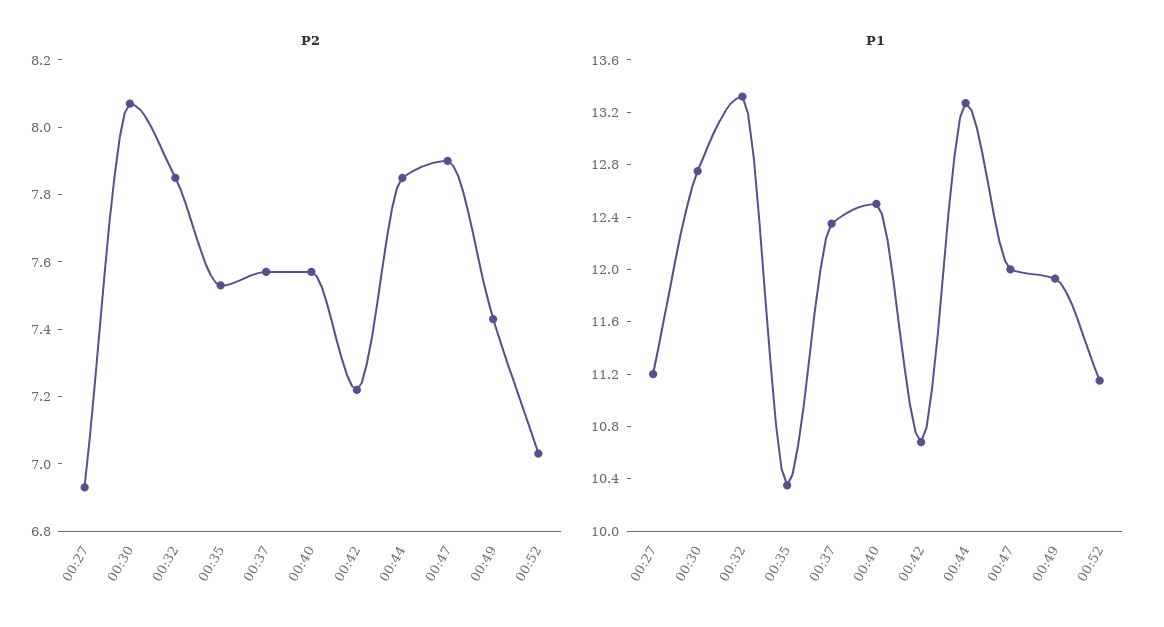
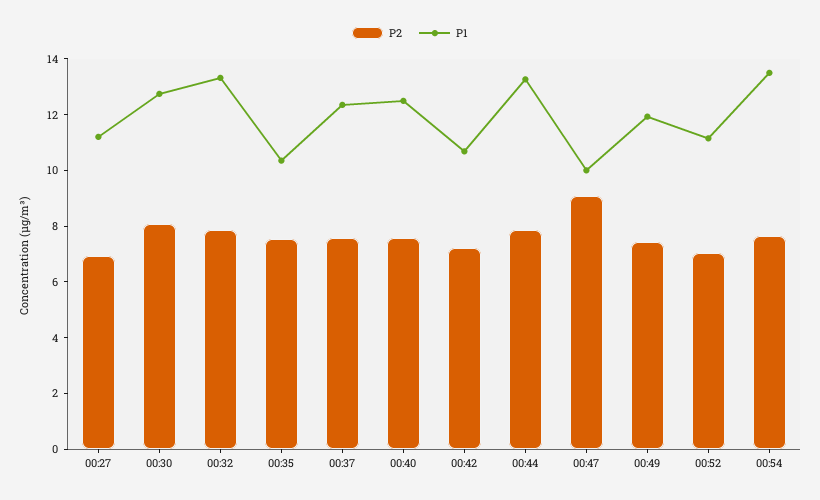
P2, 00:47: 7.9 -> 9
P1, 00:47: 12 -> 10
P2, 00:54: none -> 7.5
P1, 00:54: none -> 13.5

